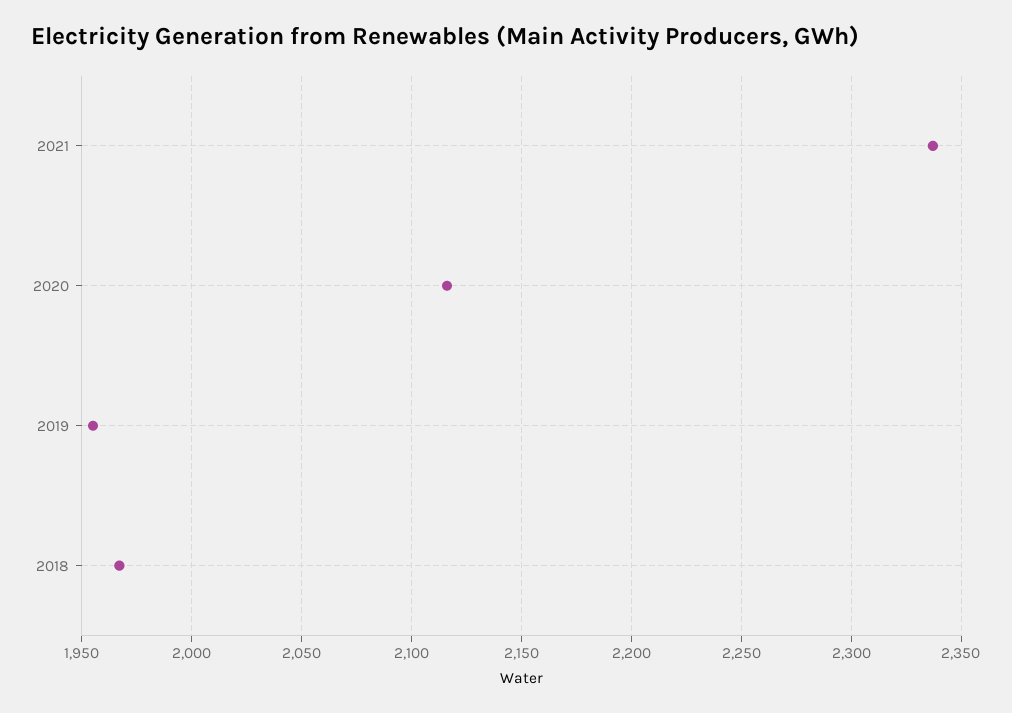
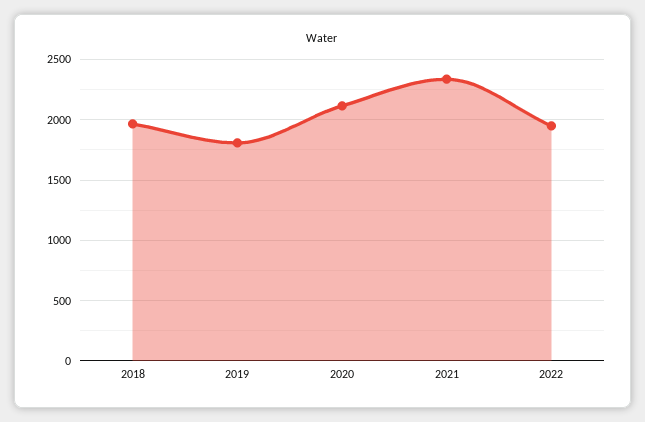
2019: 1955 -> 1800
2022: none -> 1950

